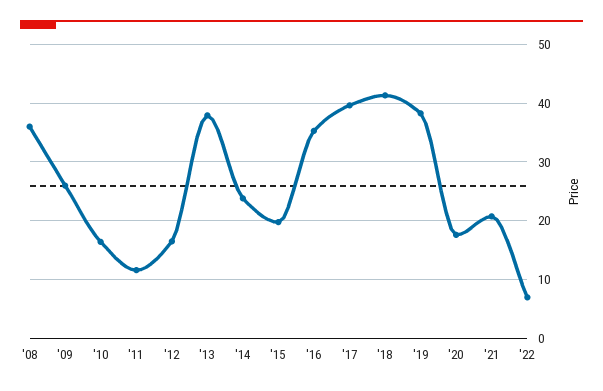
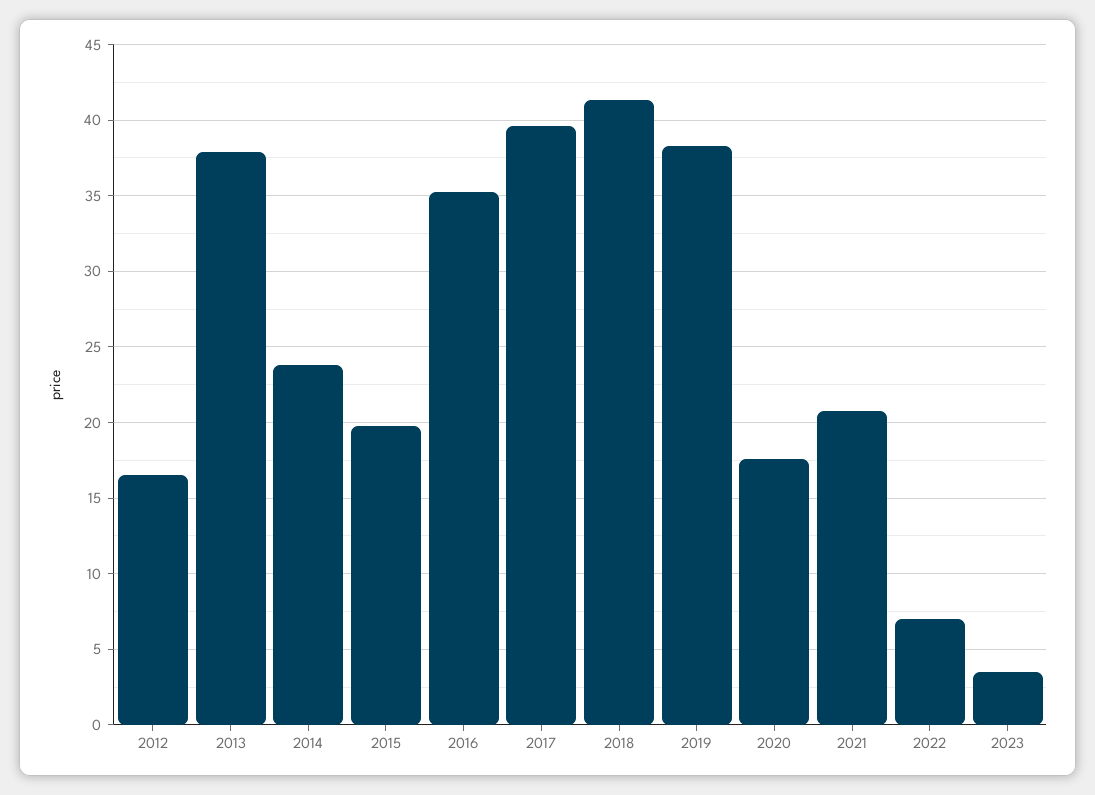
'08: 36 -> none
'09: 26 -> none
'10: 16 -> none
'11: 12 -> none
2023: none -> 3.5

